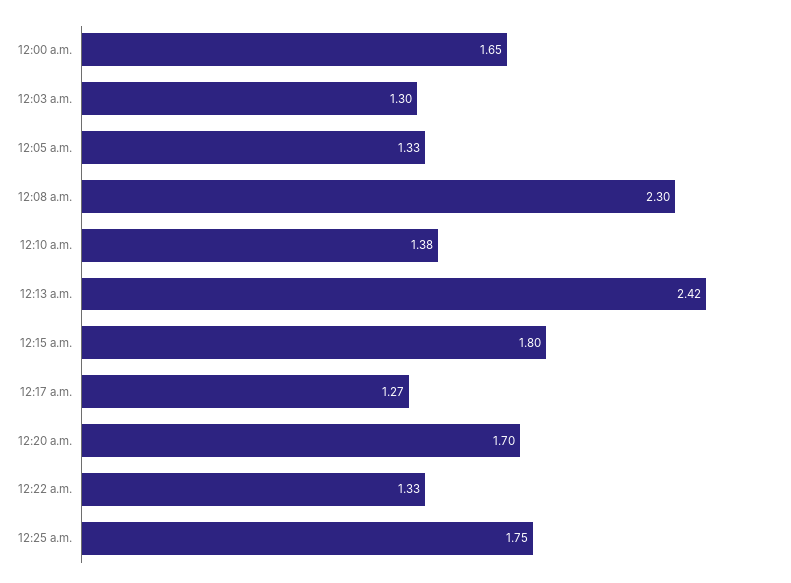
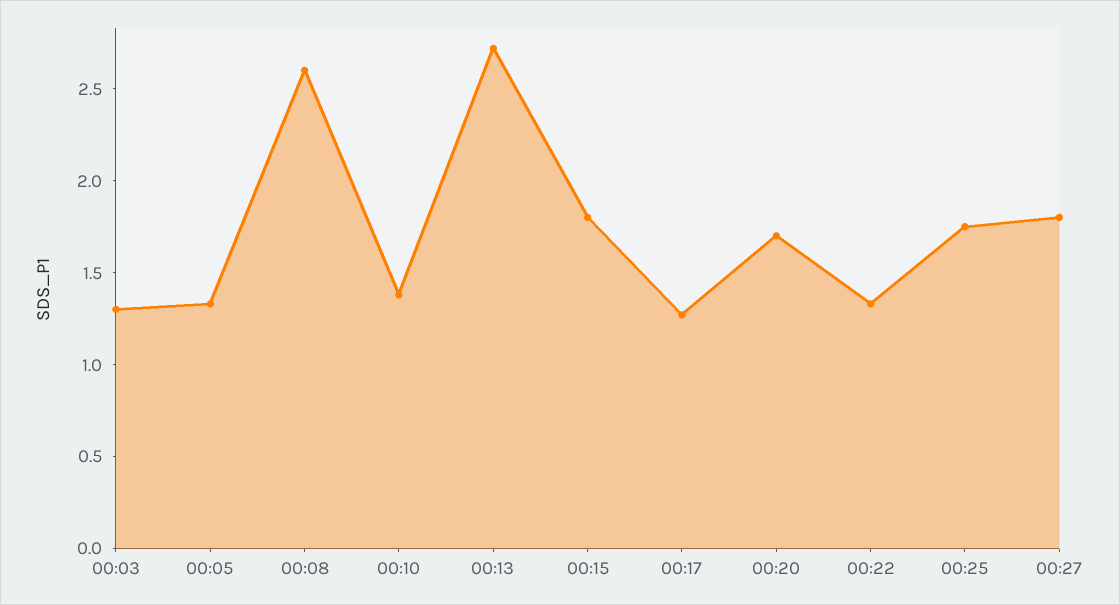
12:00 a.m.: 1.65 -> none
12:08 a.m.: 2.3 -> 2.6
12:13 a.m.: 2.42 -> 2.7
00:27: none -> 1.8

